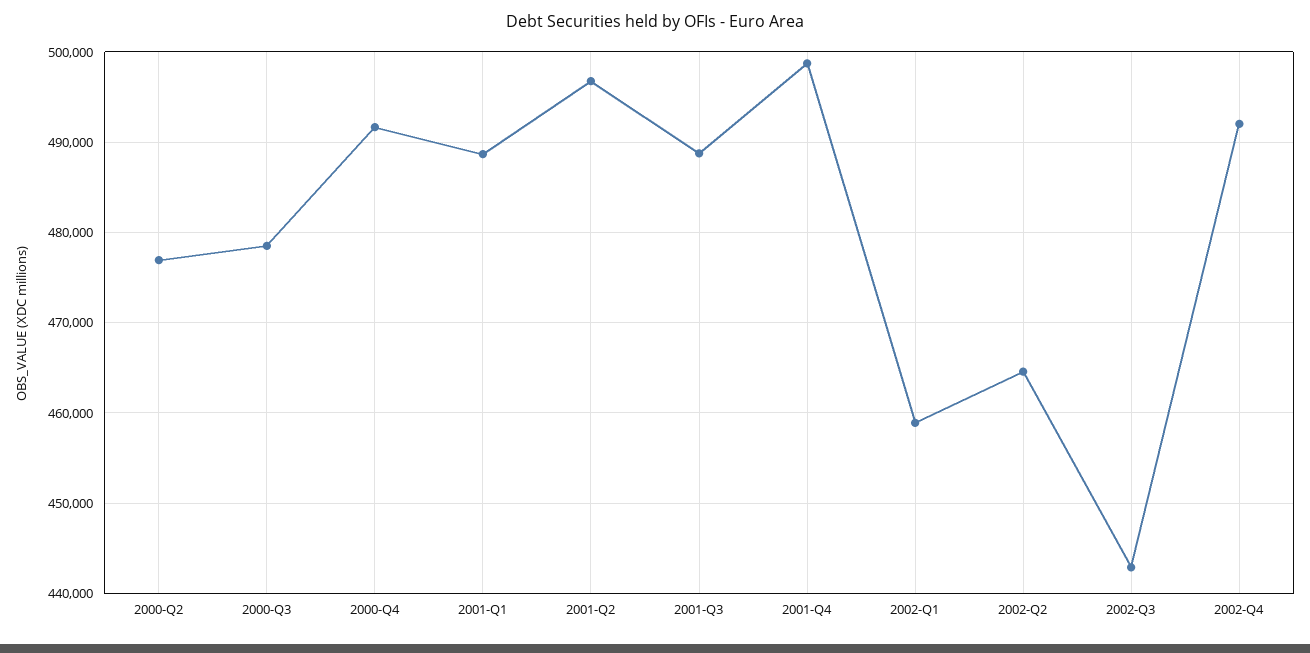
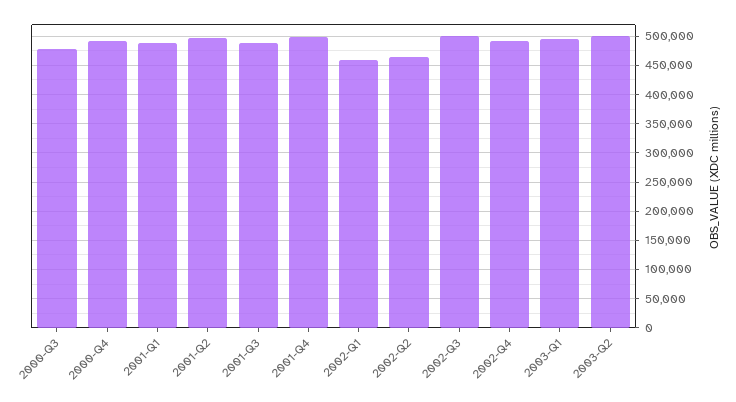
2000-Q2: 477000 -> none
2002-Q3: 443000 -> 500000
2003-Q1: none -> 500000
2003-Q2: none -> 500000

